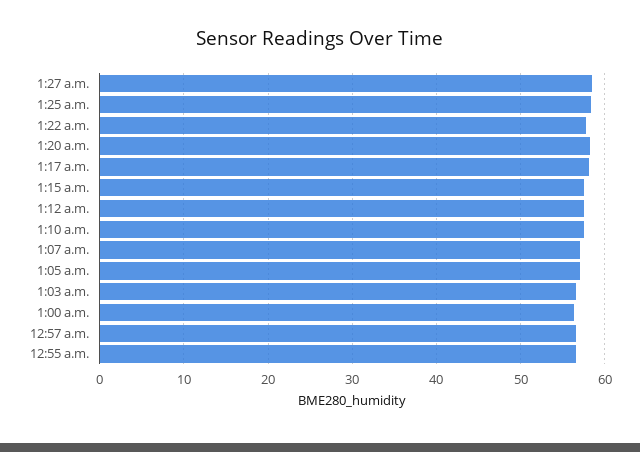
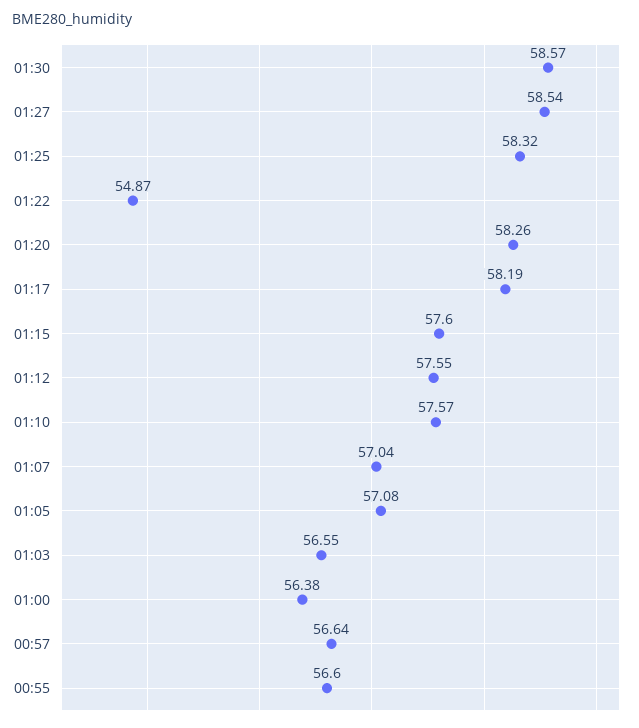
1:22 a.m.: 58 -> 54.87
01:30: none -> 58.57

